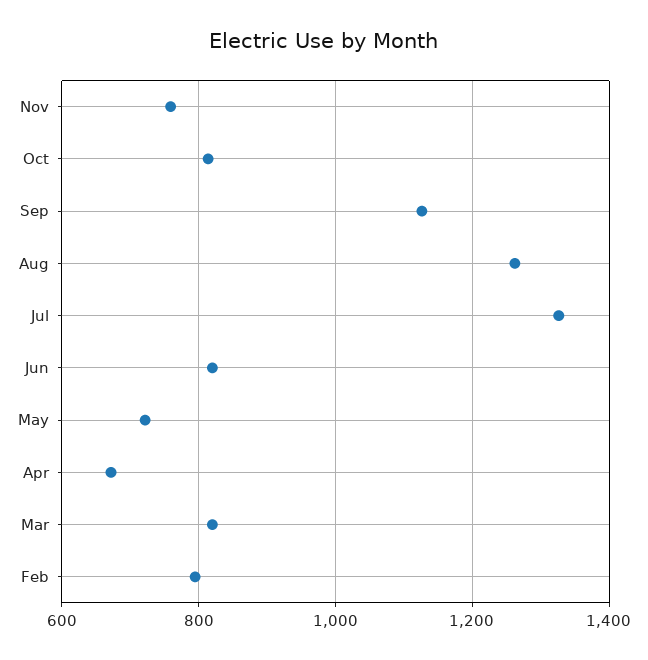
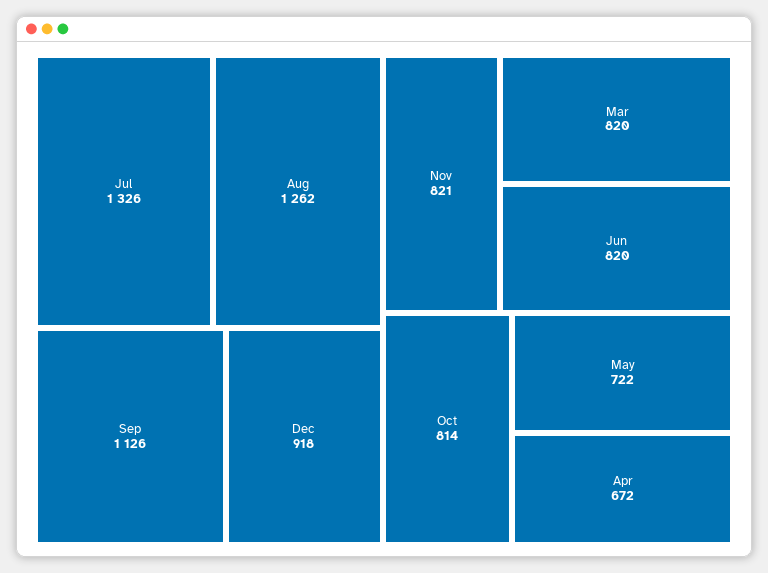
Nov: 760 -> 821
Feb: 800 -> none
Dec: none -> 918

